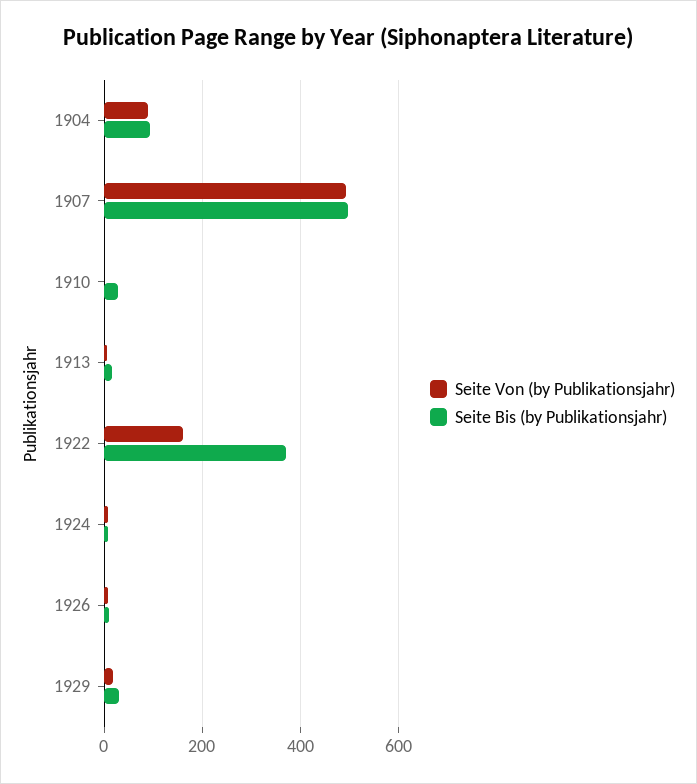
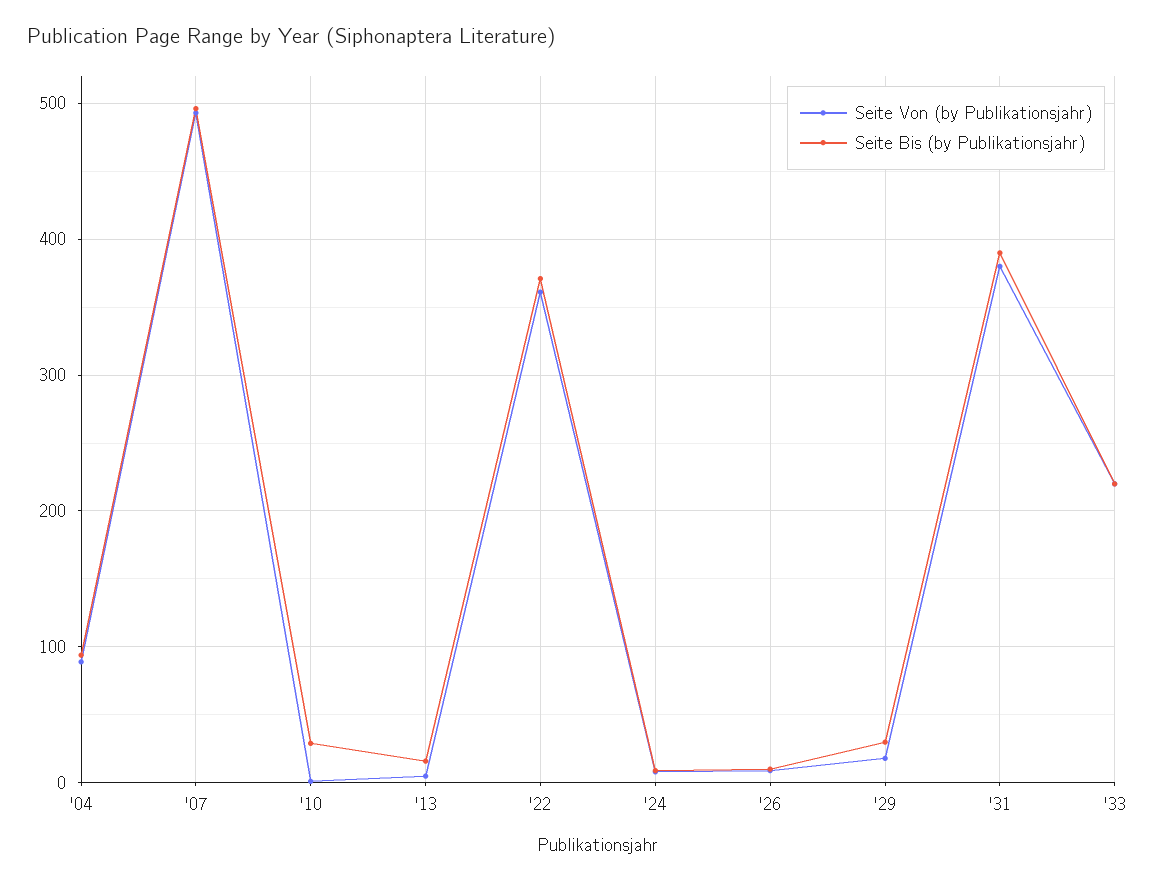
Seite Von (by Publikationsjahr), 1922: 160 -> 360
Seite Von (by Publikationsjahr), '31: none -> 380
Seite Bis (by Publikationsjahr), '31: none -> 390
Seite Von (by Publikationsjahr), '33: none -> 220
Seite Bis (by Publikationsjahr), '33: none -> 220

